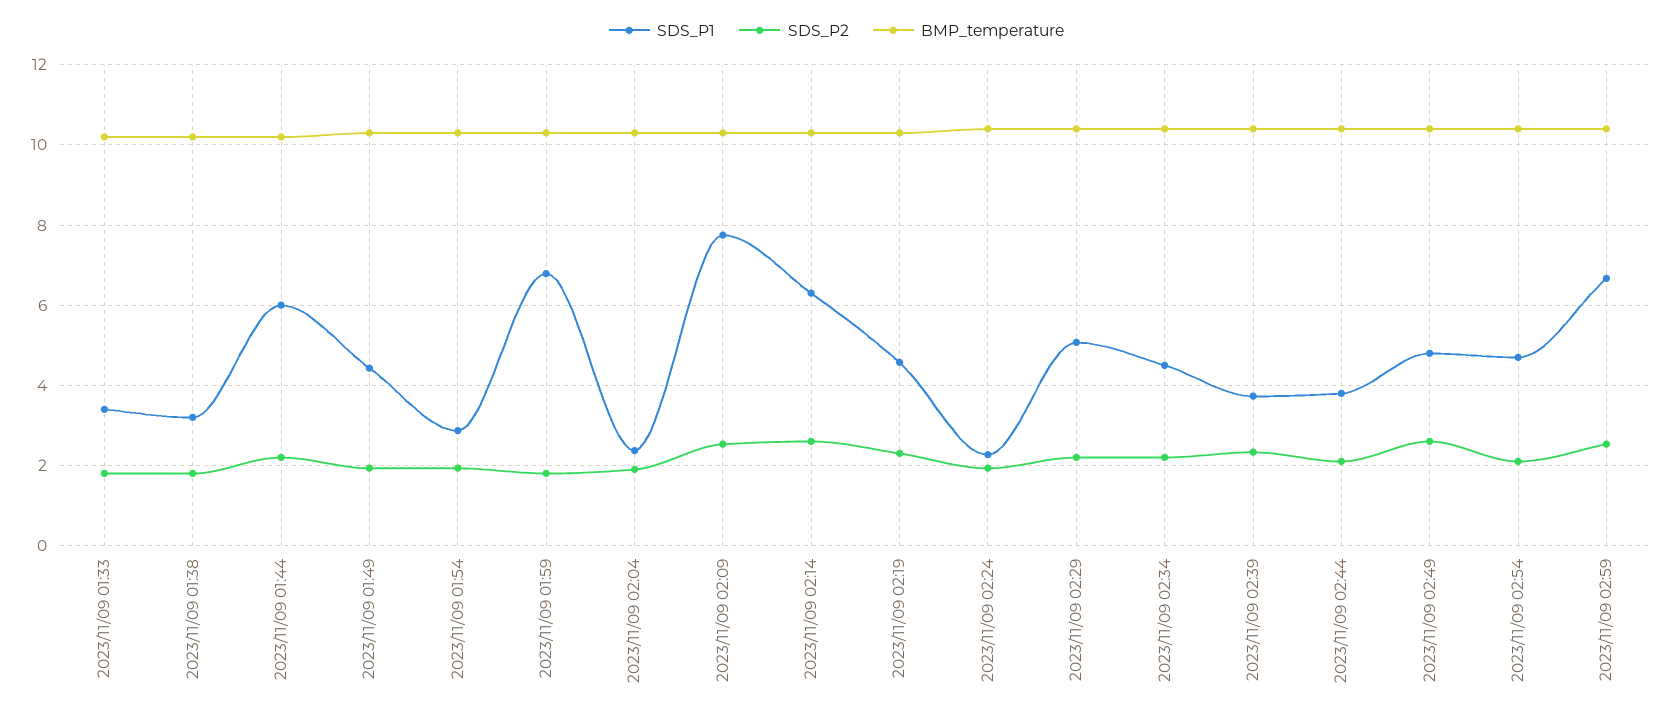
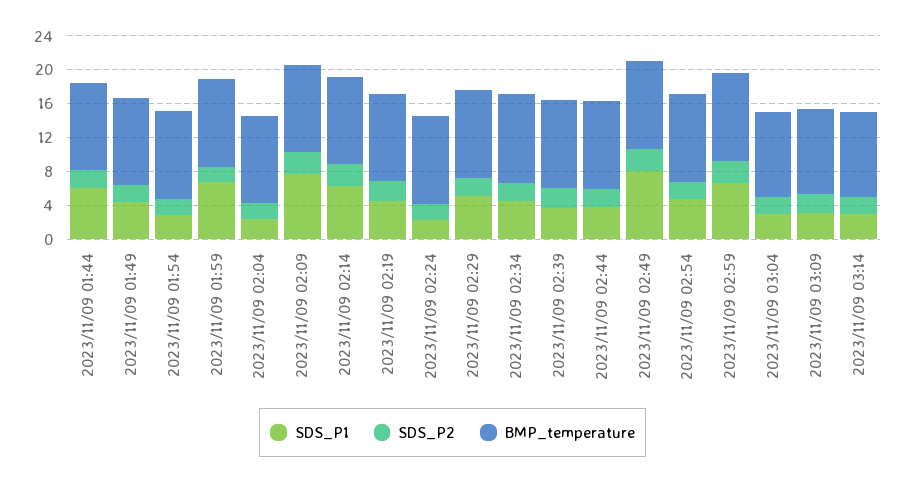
SDS_P1, 2023/11/09 01:33: 3.4 -> none
SDS_P2, 2023/11/09 01:33: 1.8 -> none
BMP_temperature, 2023/11/09 01:33: 10.2 -> none
SDS_P1, 2023/11/09 01:38: 3.2 -> none
SDS_P2, 2023/11/09 01:38: 1.8 -> none
BMP_temperature, 2023/11/09 01:38: 10.2 -> none
SDS_P1, 2023/11/09 02:49: 4.8 -> 8
SDS_P1, 2023/11/09 03:04: none -> 3
SDS_P2, 2023/11/09 03:04: none -> 2
BMP_temperature, 2023/11/09 03:04: none -> 10
SDS_P1, 2023/11/09 03:09: none -> 3
SDS_P2, 2023/11/09 03:09: none -> 2
BMP_temperature, 2023/11/09 03:09: none -> 10
SDS_P1, 2023/11/09 03:14: none -> 3
SDS_P2, 2023/11/09 03:14: none -> 2
BMP_temperature, 2023/11/09 03:14: none -> 10

